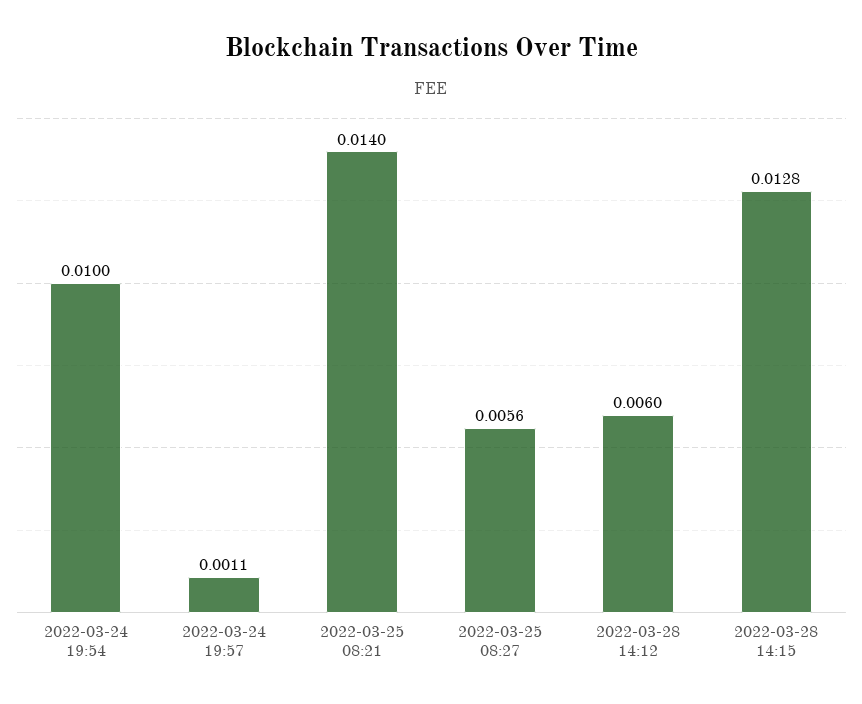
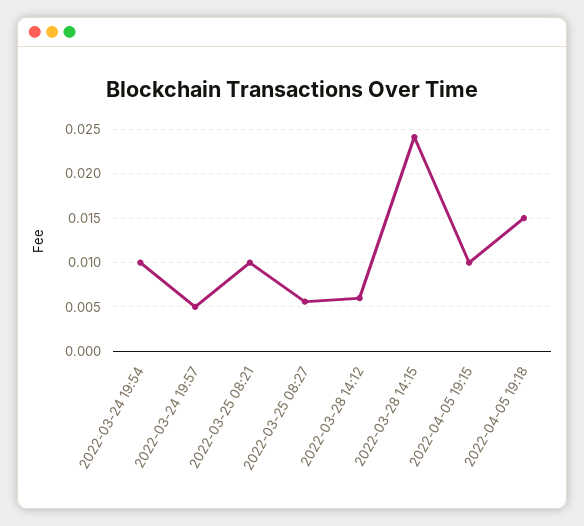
2022-03-24 19:57: 0.0011 -> 0.005
2022-03-25 08:21: 0.014 -> 0.01
2022-03-28 14:15: 0.0128 -> 0.024
2022-04-05 19:15: none -> 0.01
2022-04-05 19:18: none -> 0.015

